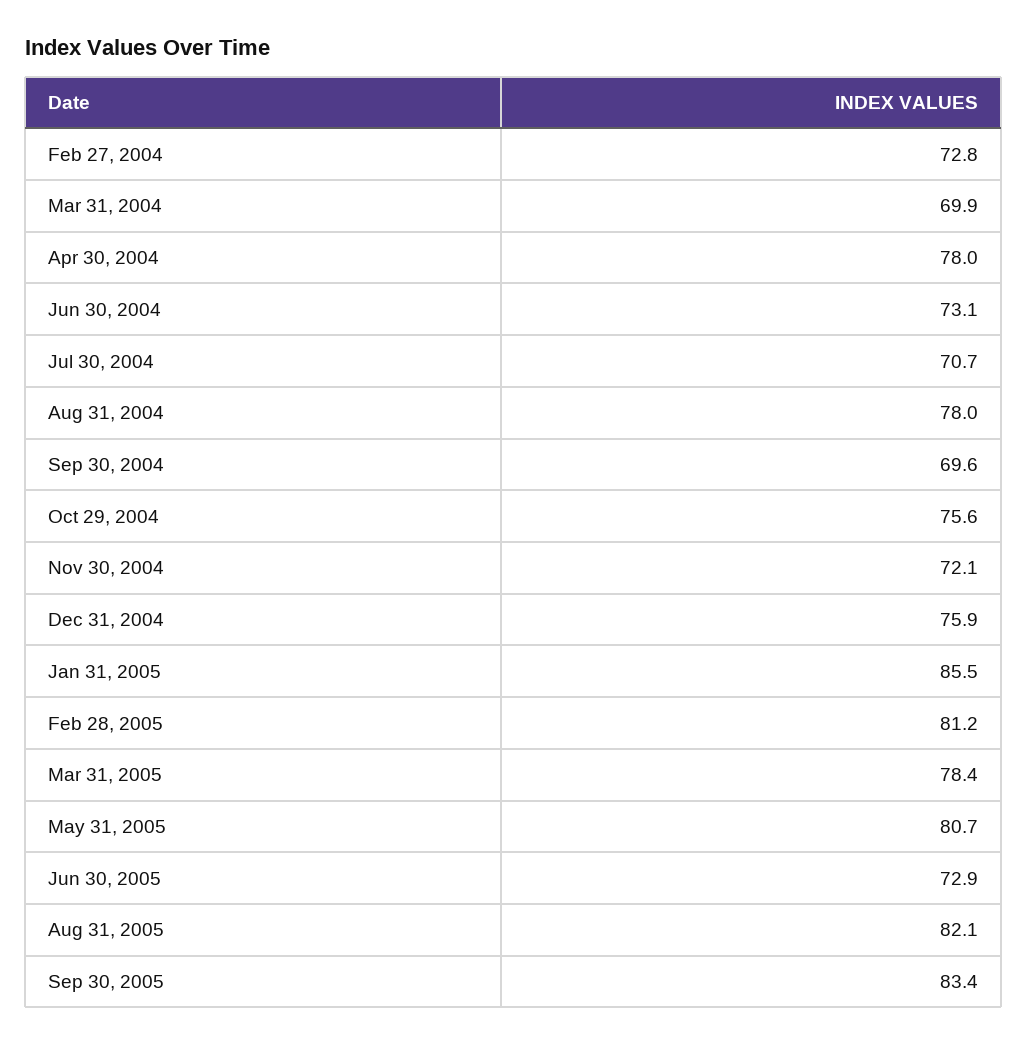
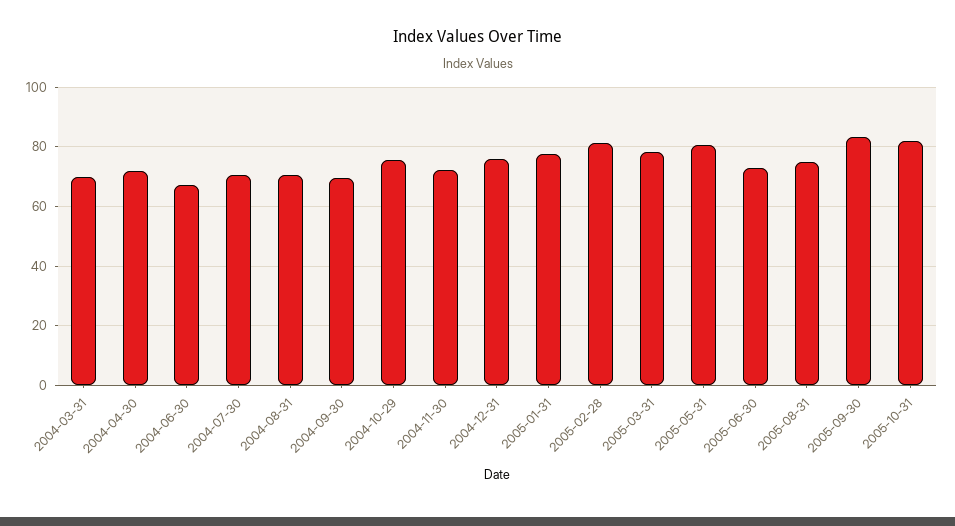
Feb 27, 2004: 72.8 -> none
Apr 30, 2004: 78 -> 72.5
Jun 30, 2004: 73.1 -> 67.5
Aug 31, 2004: 78 -> 70
Jan 31, 2005: 85.5 -> 77.5
Aug 31, 2005: 82.1 -> 75
2005-10-31: none -> 82.5

